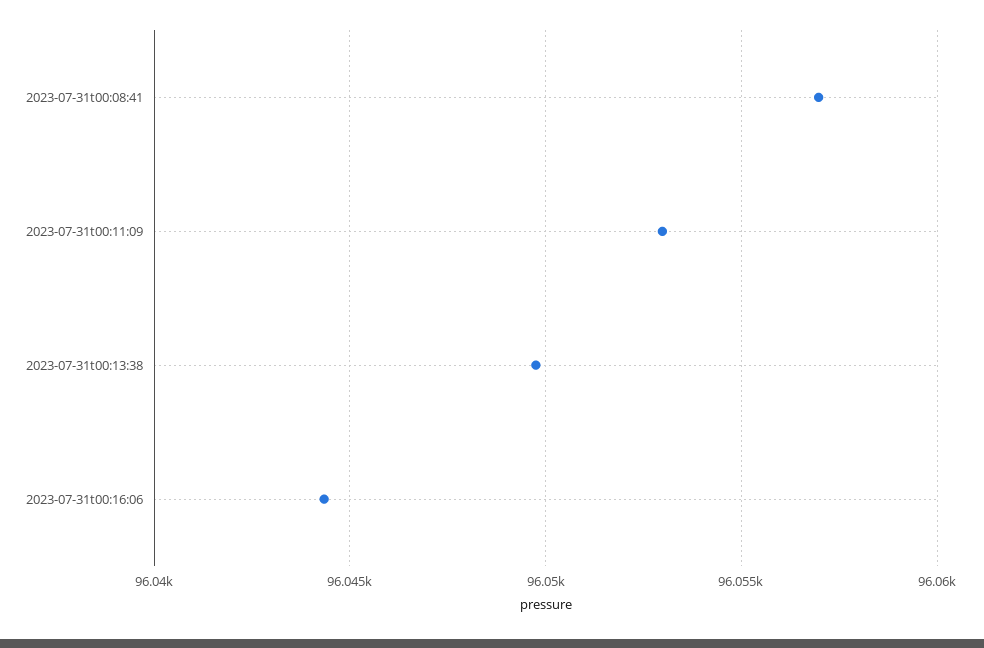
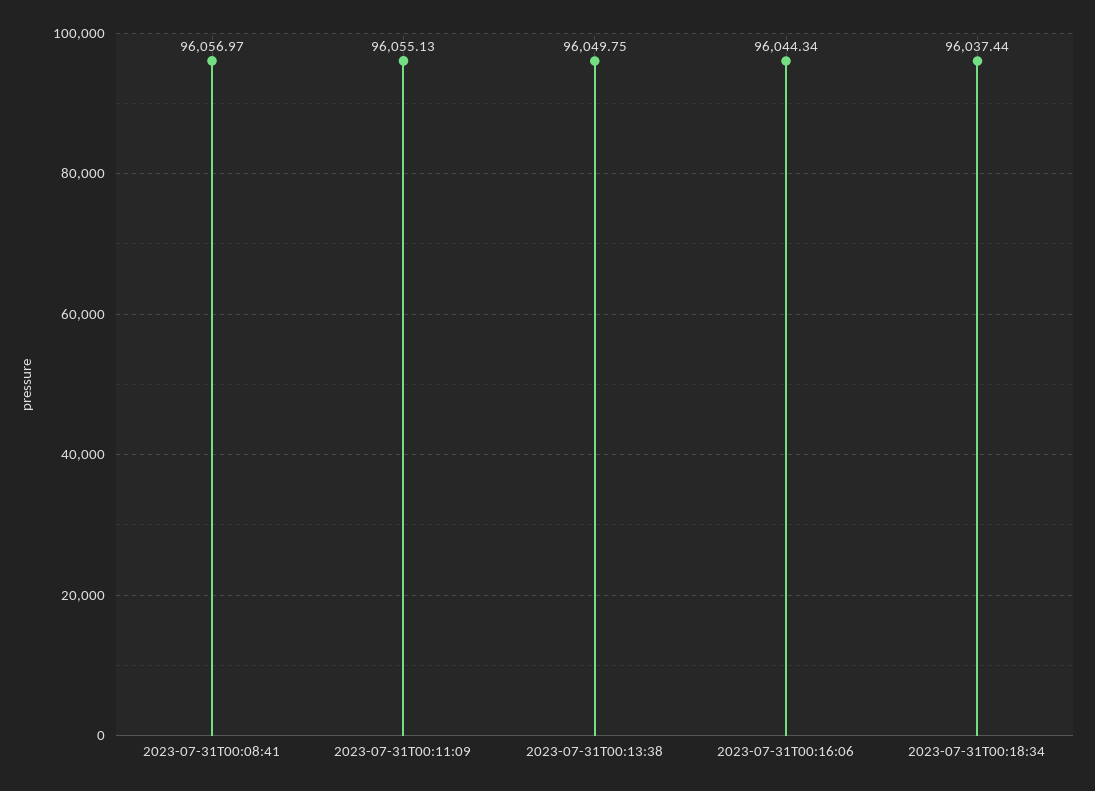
2023-07-31t00:11:09: 96053 -> 96055.13
2023-07-31T00:18:34: none -> 96037.44

